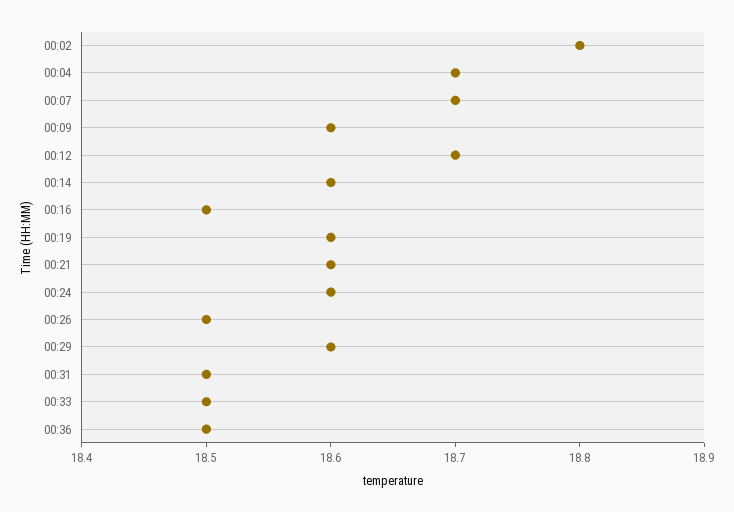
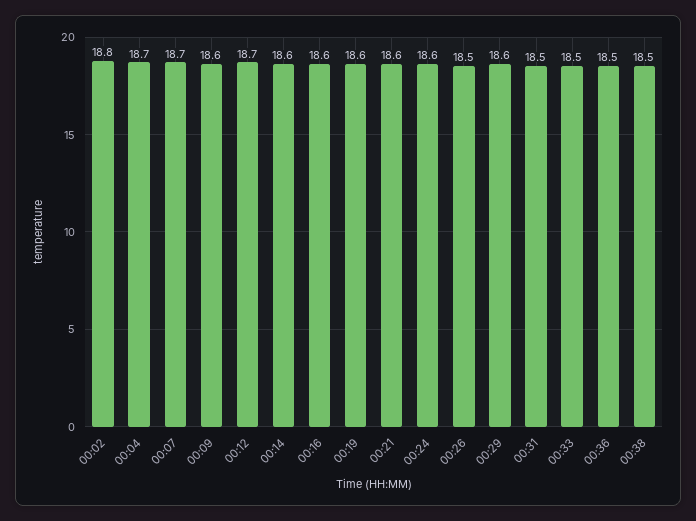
00:16: 18.5 -> 18.6
00:38: none -> 18.5

